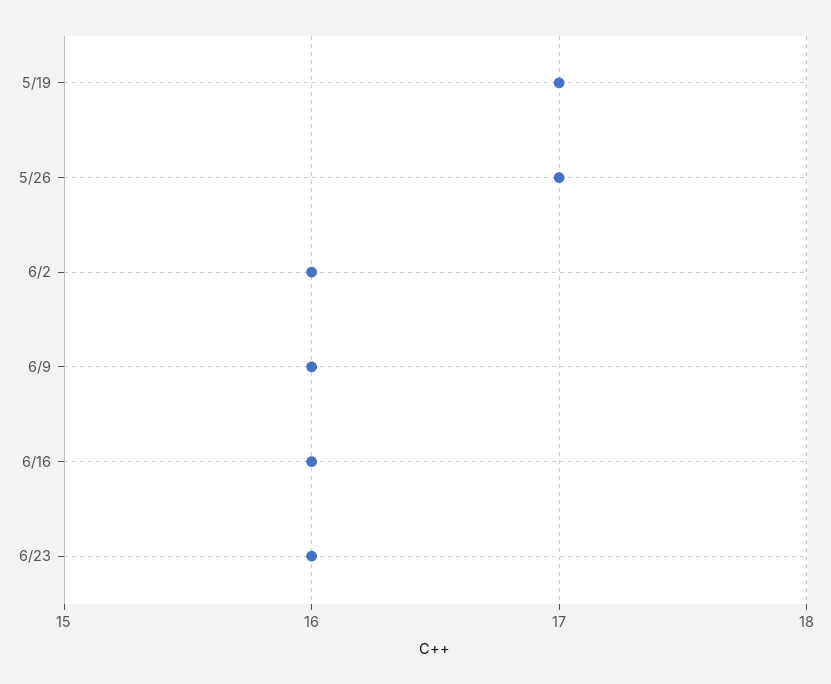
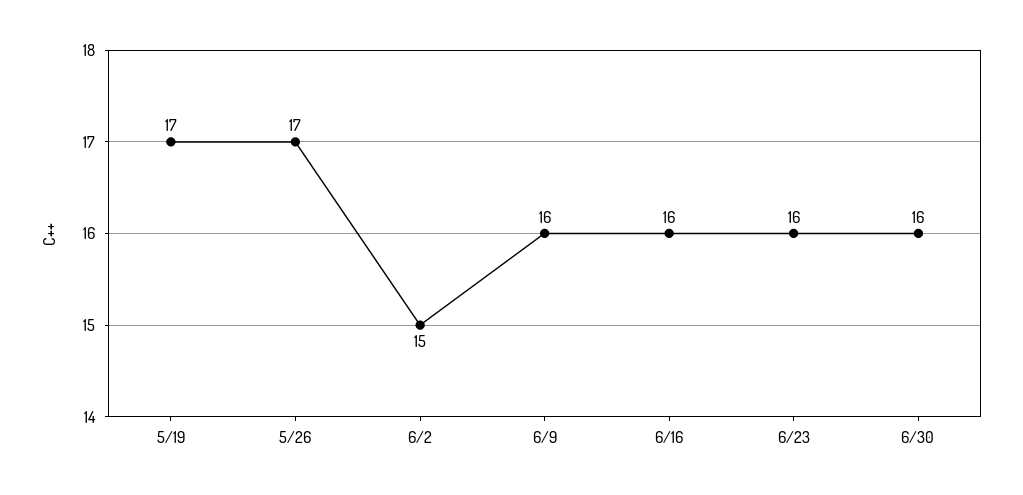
6/2: 16 -> 15
6/30: none -> 16

